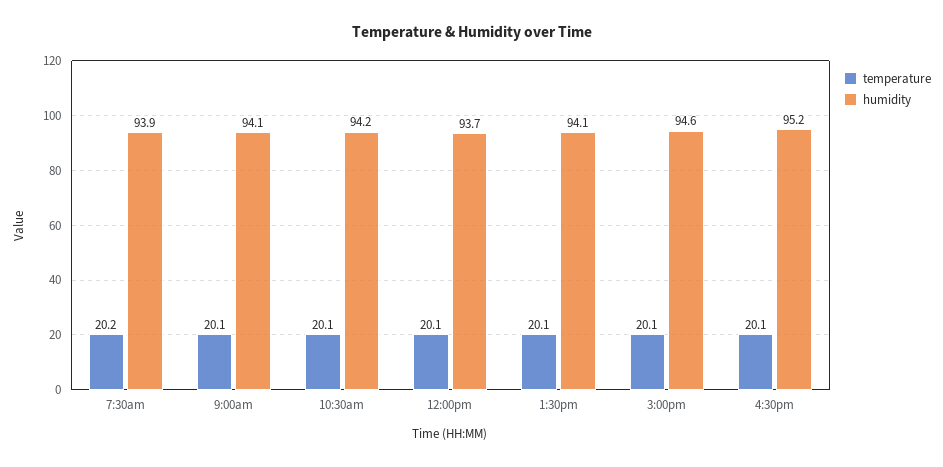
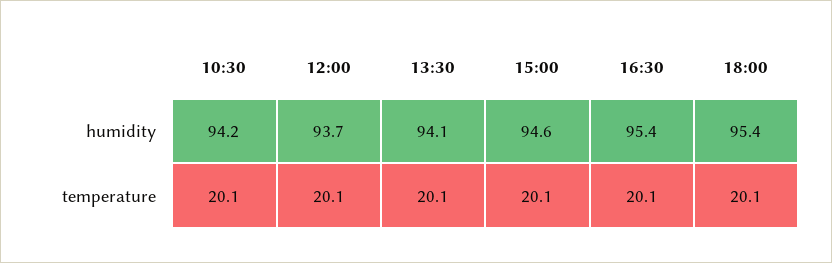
temperature, 7:30am: 20.2 -> none
humidity, 7:30am: 93.9 -> none
temperature, 9:00am: 20.1 -> none
humidity, 9:00am: 94.1 -> none
humidity, 4:30pm: 95.2 -> 95.4
humidity, 18:00: none -> 95.4
temperature, 18:00: none -> 20.1

